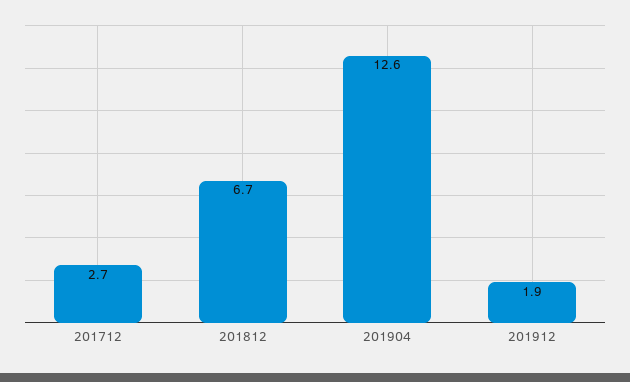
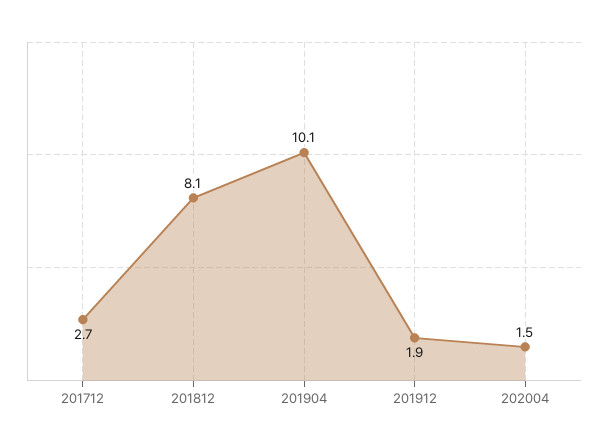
201812: 6.7 -> 8.1
201904: 12.6 -> 10.1
202004: none -> 1.5

